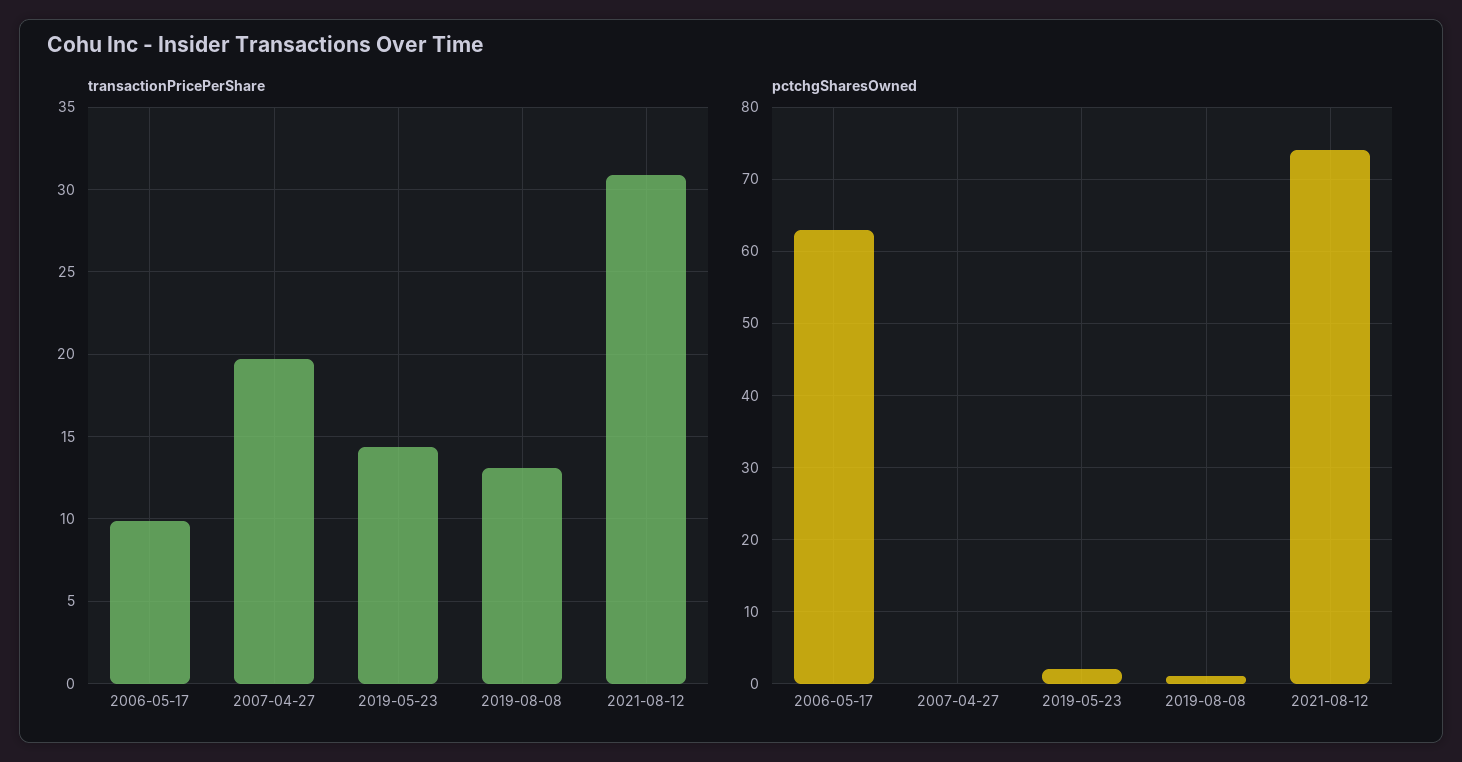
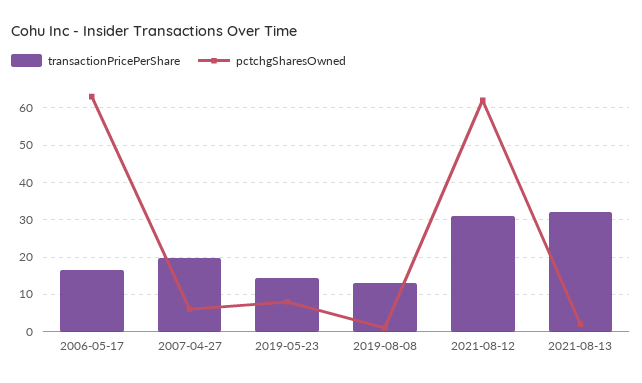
transactionPricePerShare, 2006-05-17: 10 -> 16
pctchgSharesOwned, 2007-04-27: 0 -> 6
pctchgSharesOwned, 2019-05-23: 2 -> 8
pctchgSharesOwned, 2021-08-12: 74 -> 62
transactionPricePerShare, 2021-08-13: none -> 32
pctchgSharesOwned, 2021-08-13: none -> 2

